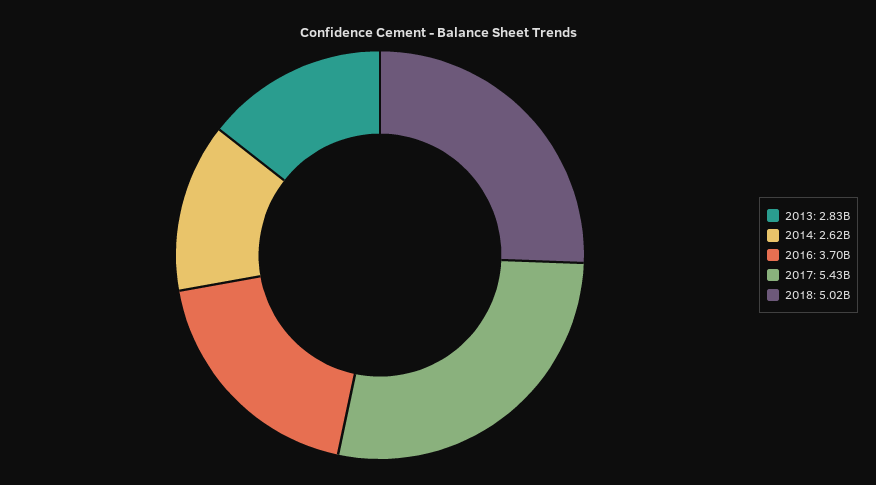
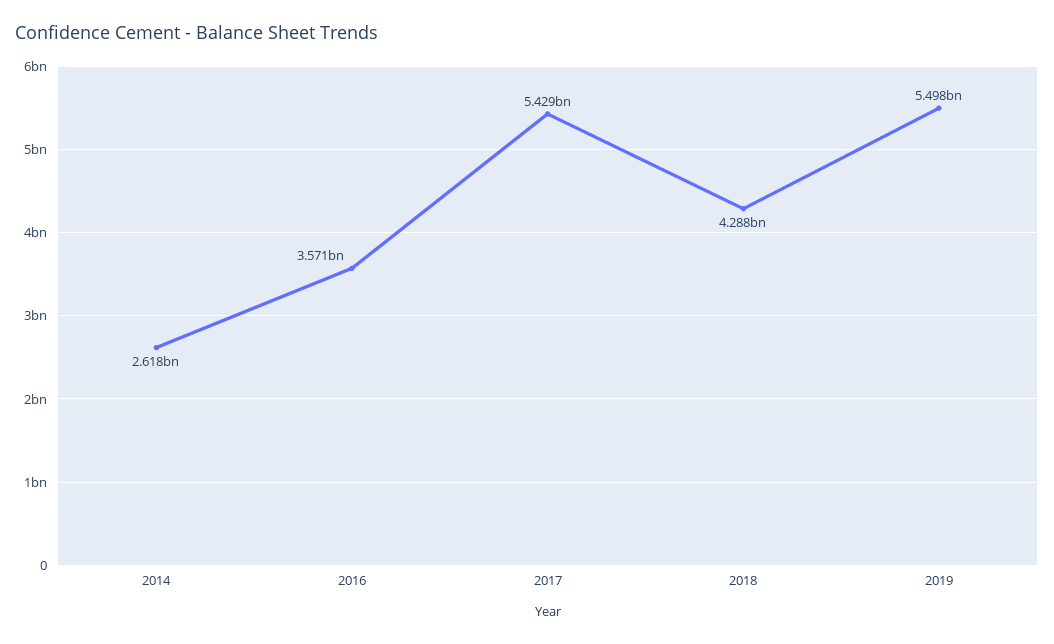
2013: 2830000000 -> none
2016: 3700000000 -> 3571000000
2018: 5020000000 -> 4288000000
2019: none -> 5498000000

